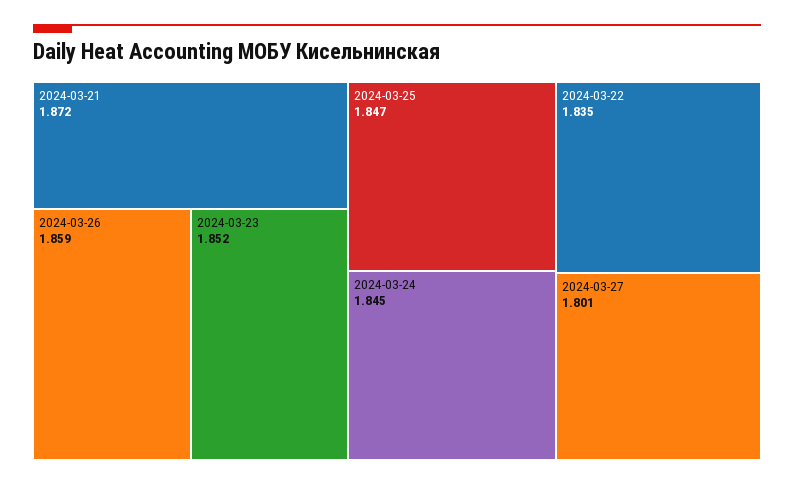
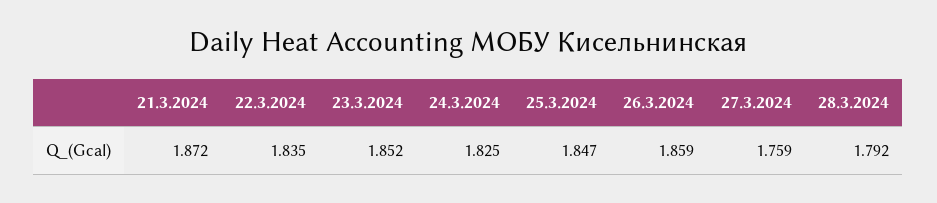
2024-03-24: 1.845 -> 1.825
2024-03-27: 1.801 -> 1.759
28.3.2024: none -> 1.792

